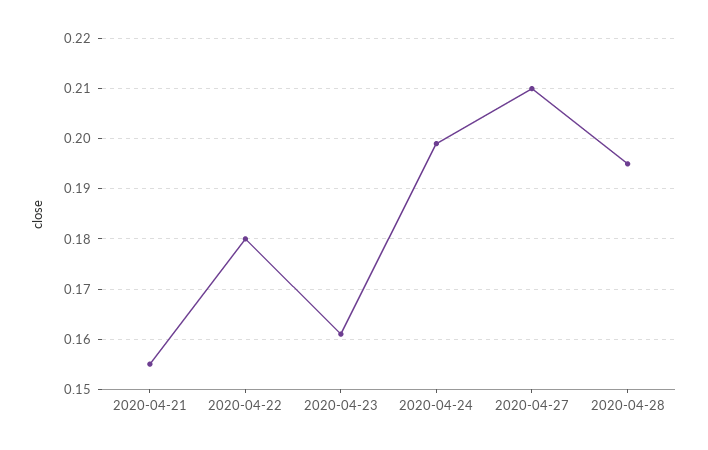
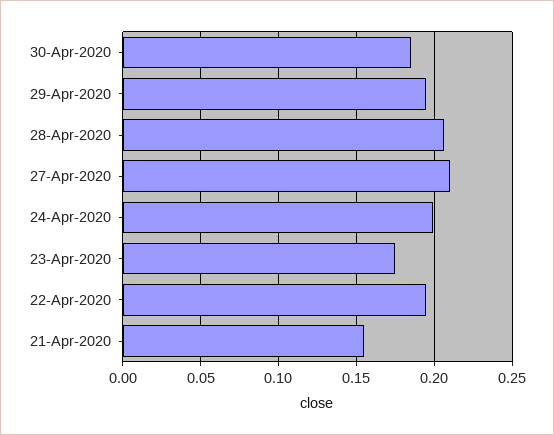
2020-04-22: 0.18 -> 0.195
2020-04-23: 0.16 -> 0.175
2020-04-28: 0.195 -> 0.205
30-Apr-2020: none -> 0.185
29-Apr-2020: none -> 0.195

